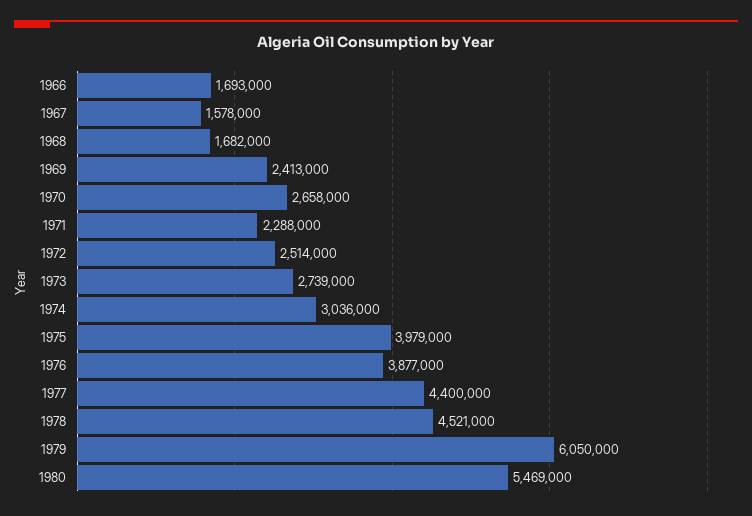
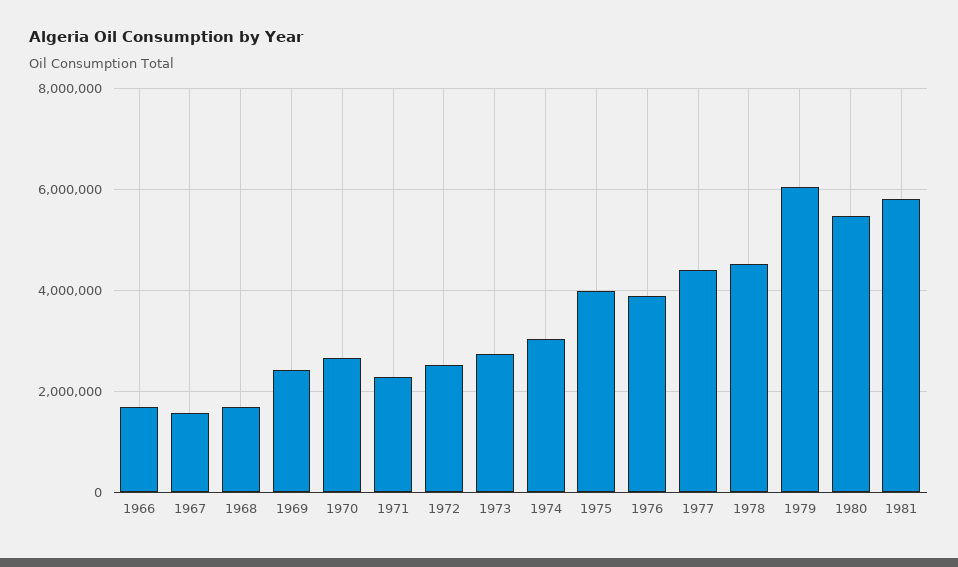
1981: none -> 5800000

